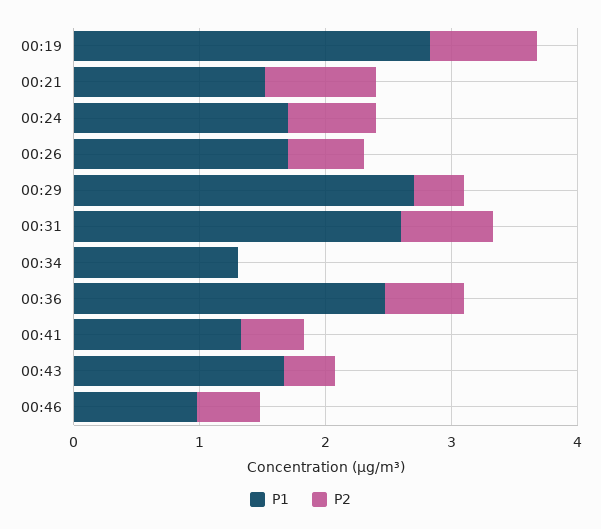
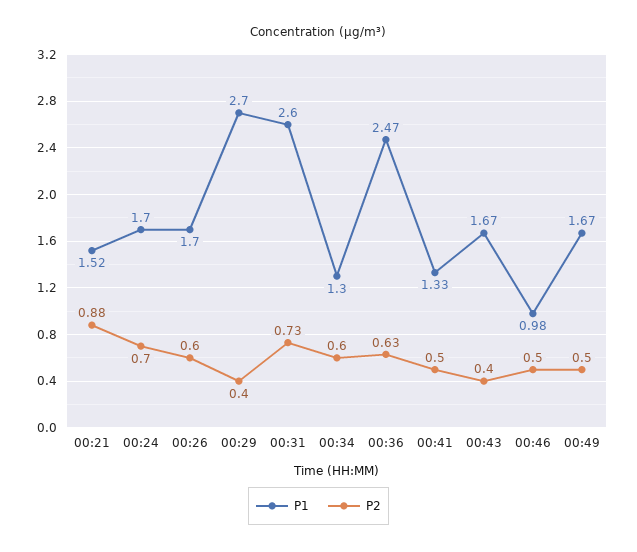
P1, 00:19: 2.8 -> none
P2, 00:19: 0.8 -> none
P2, 00:34: 0 -> 0.6
P1, 00:49: none -> 1.67
P2, 00:49: none -> 0.5

